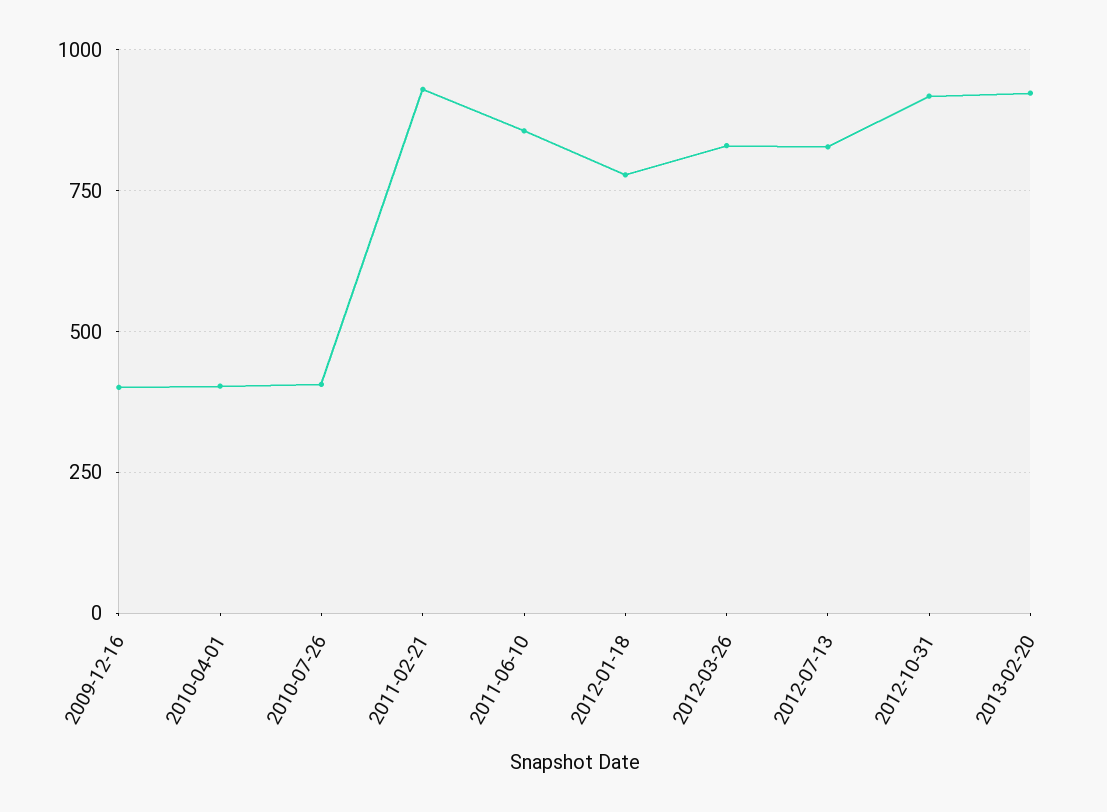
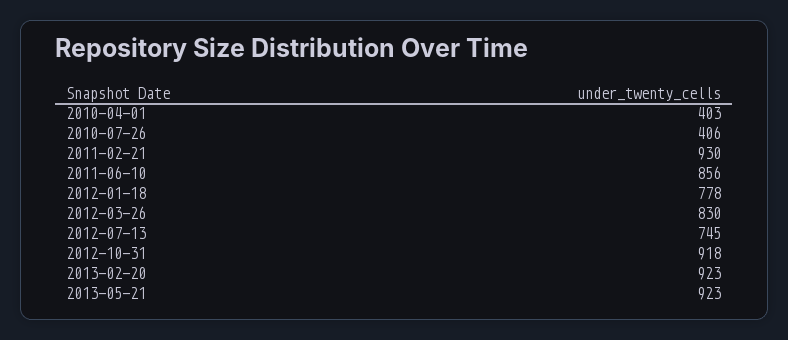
2009-12-16: 400 -> none
2012-07-13: 825 -> 745
2013-05-21: none -> 923

